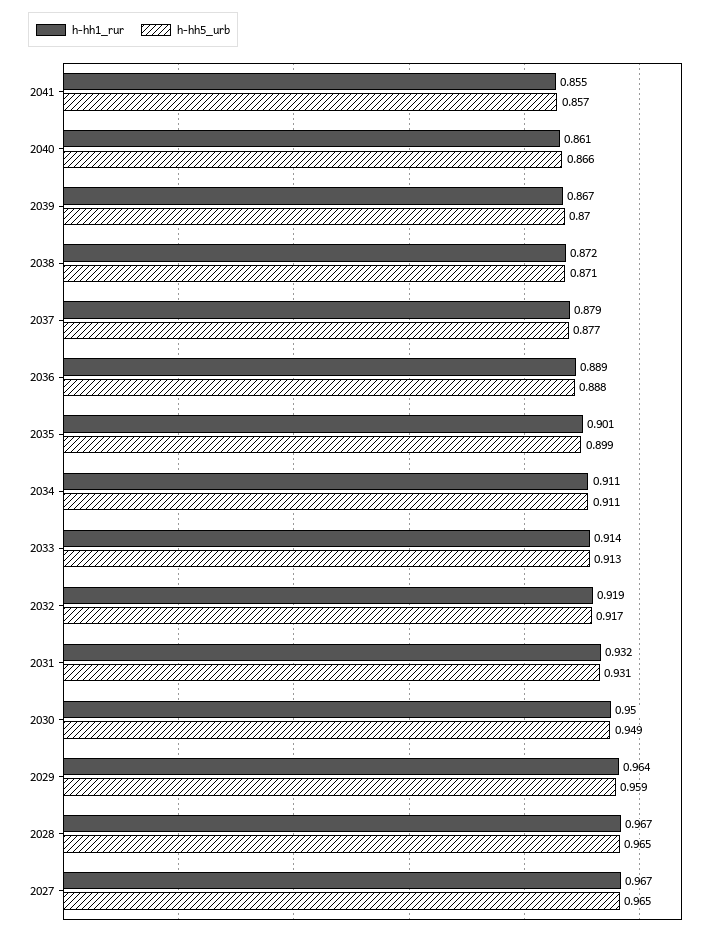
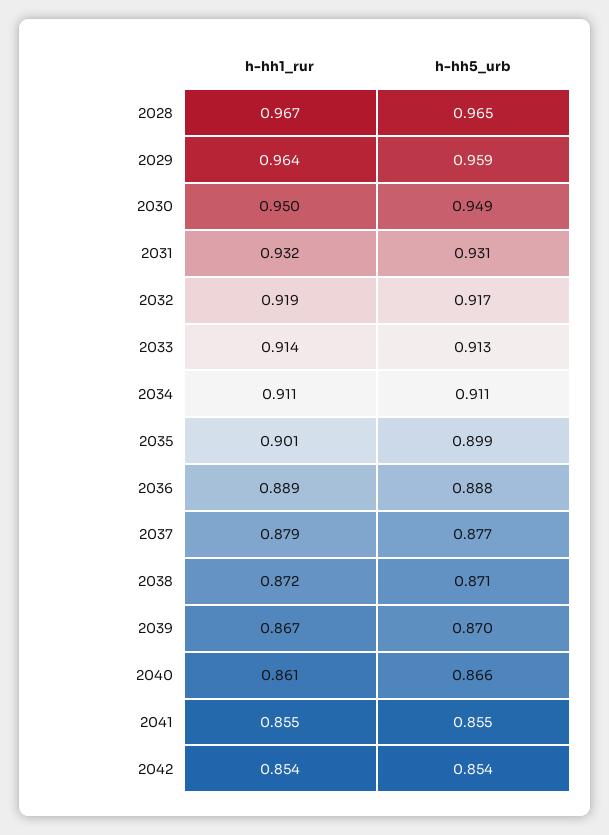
h-hh5_urb, 2041: 0.857 -> 0.855
h-hh1_rur, 2027: 0.967 -> none
h-hh5_urb, 2027: 0.965 -> none
h-hh1_rur, 2042: none -> 0.854
h-hh5_urb, 2042: none -> 0.854

